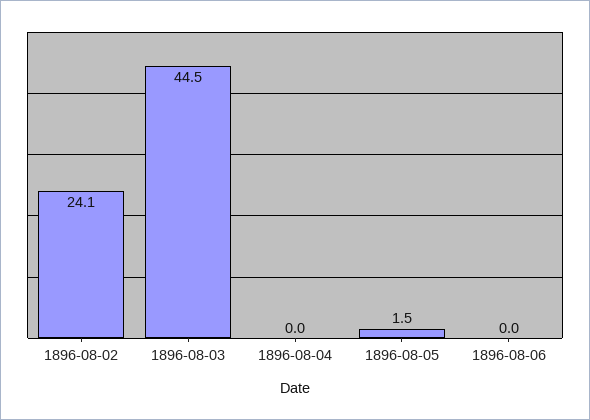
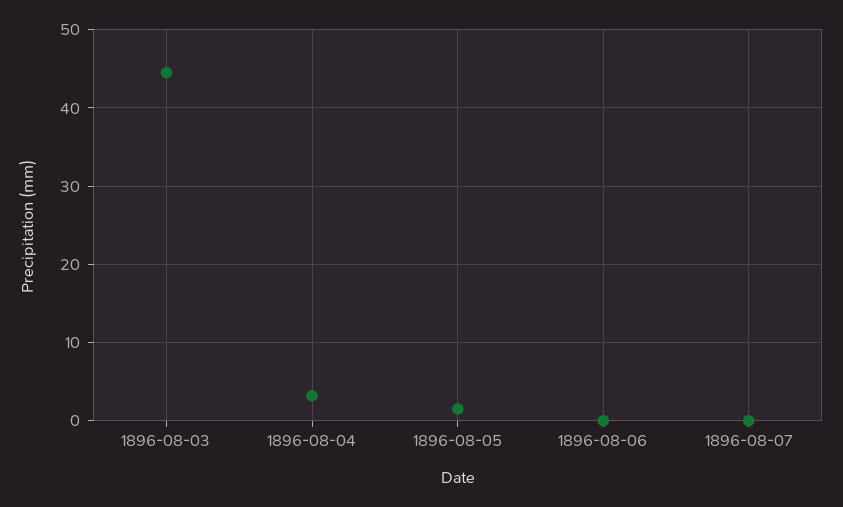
1896-08-02: 24.1 -> none
1896-08-04: 0 -> 3
1896-08-07: none -> 0

